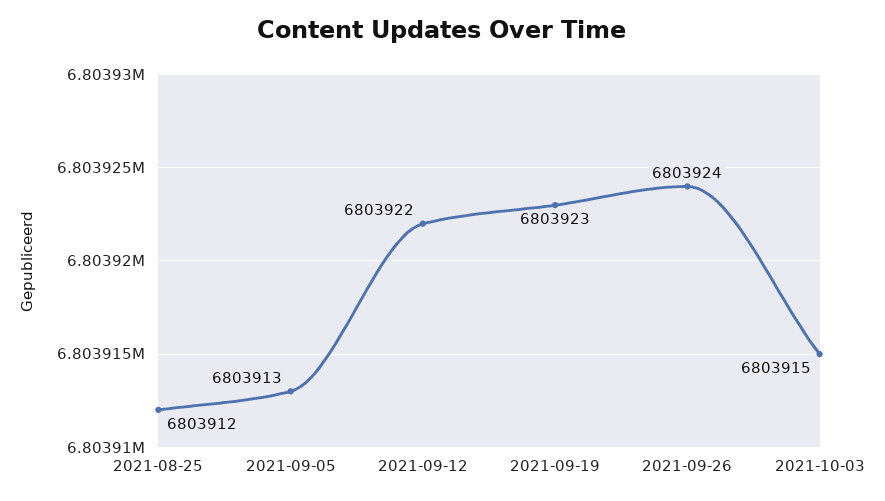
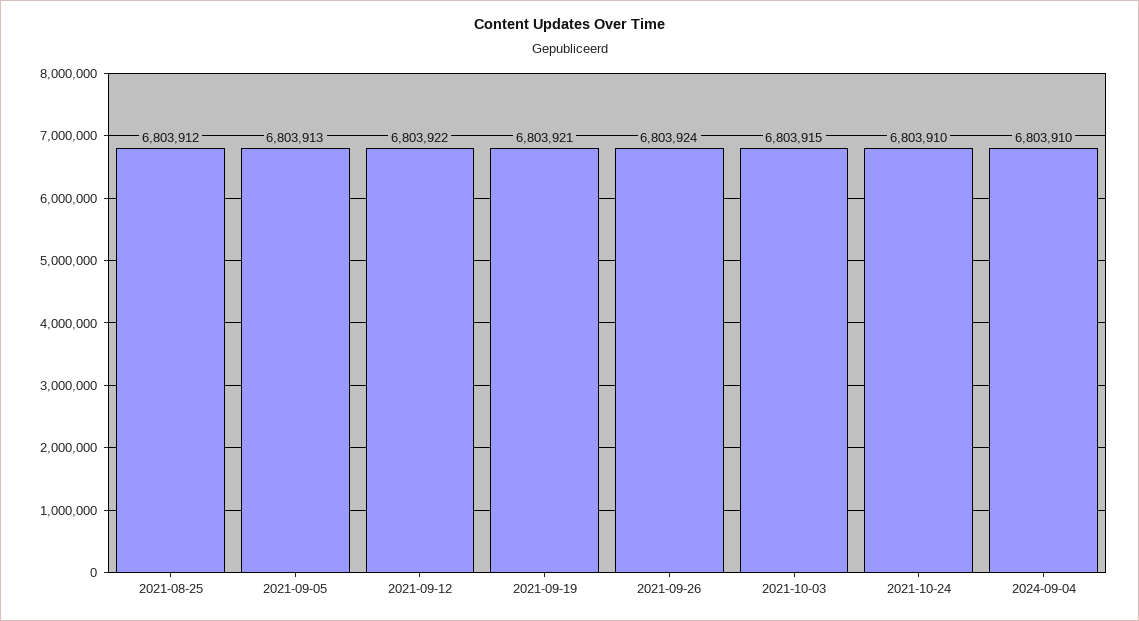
2021-09-19: 6803923 -> 6803921
2021-10-24: none -> 6803910
2024-09-04: none -> 6803910

